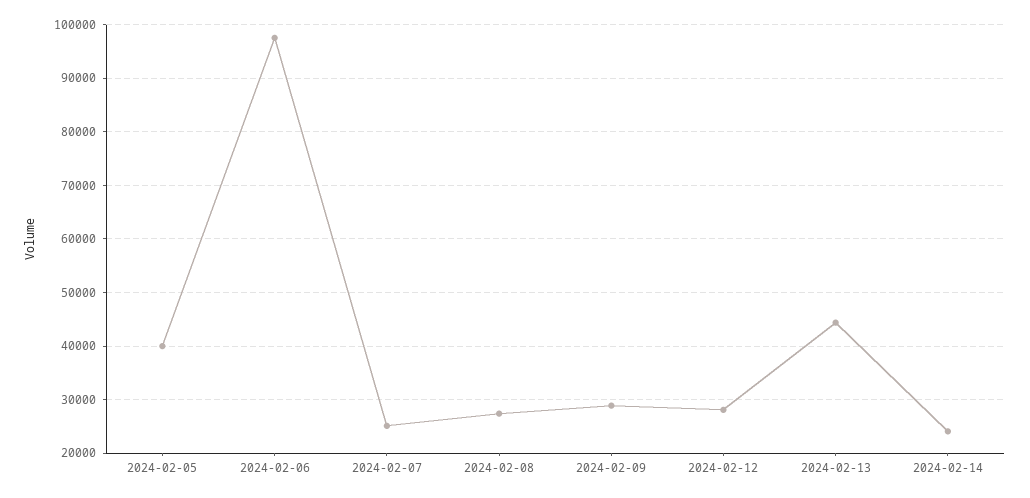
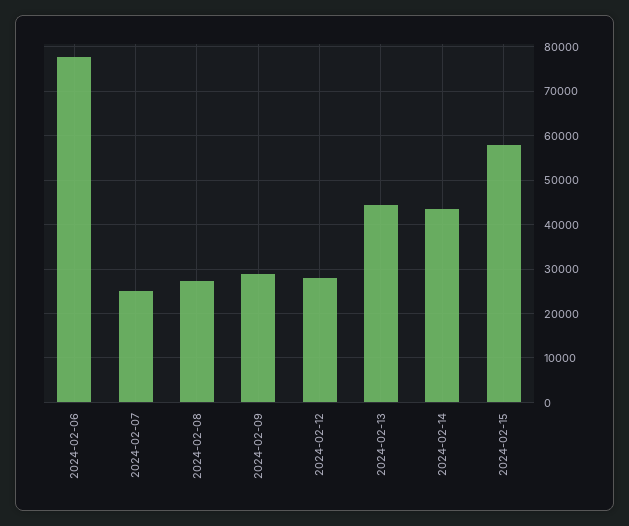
2024-02-05: 40000 -> none
2024-02-06: 98000 -> 78000
2024-02-14: 24000 -> 44000
2024-02-15: none -> 58000

